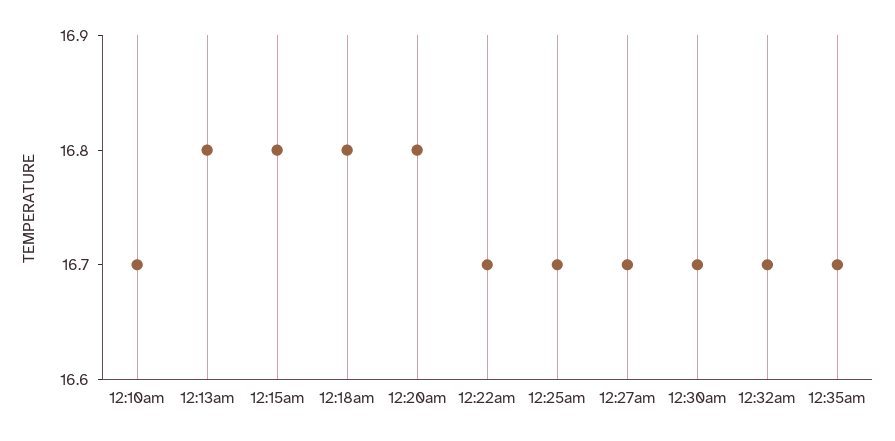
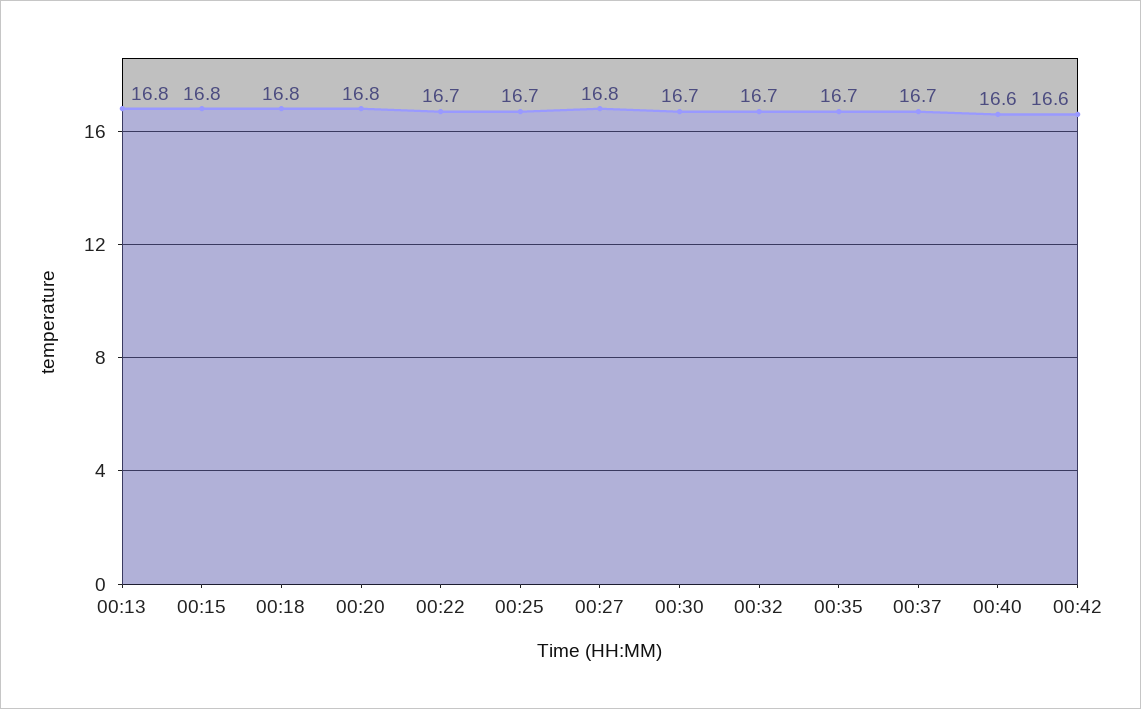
12:10am: 16.7 -> none
12:27am: 16.7 -> 16.8
00:37: none -> 16.7
00:40: none -> 16.6
00:42: none -> 16.6

